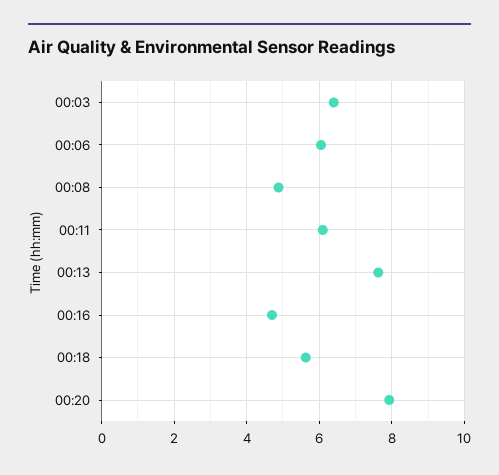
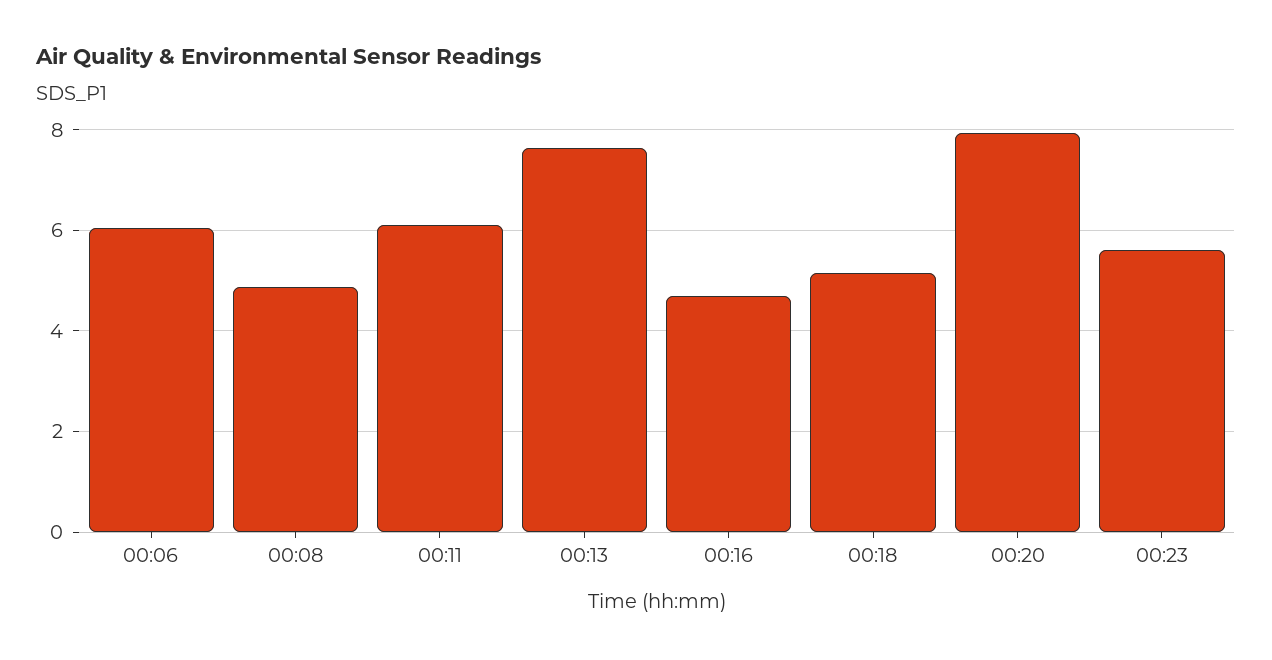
00:03: 6.4 -> none
00:18: 5.6 -> 5.2
00:23: none -> 5.6

